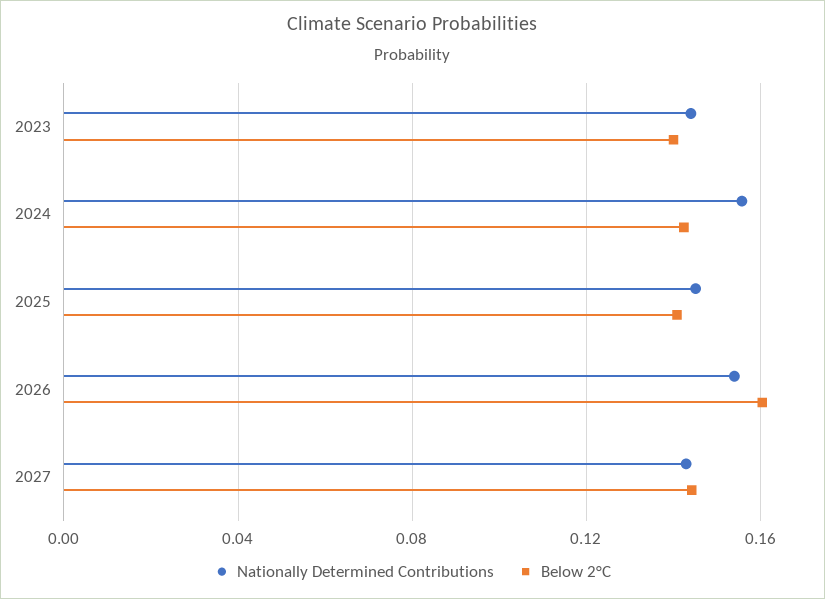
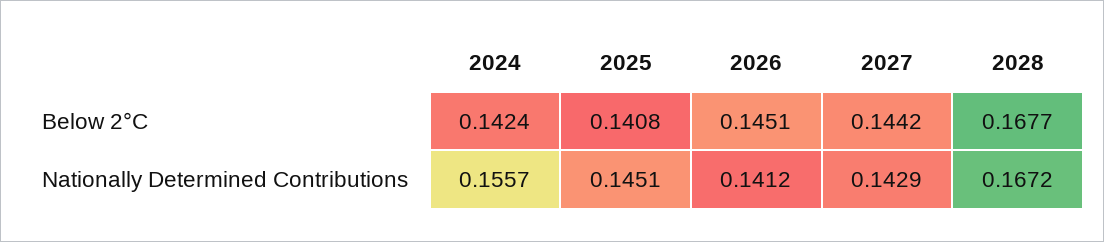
Nationally Determined Contributions, 2023: 0.145 -> none
Below 2°C, 2023: 0.14 -> none
Nationally Determined Contributions, 2026: 0.155 -> 0.1412
Below 2°C, 2026: 0.16 -> 0.1451
Below 2°C, 2028: none -> 0.1677
Nationally Determined Contributions, 2028: none -> 0.1672

